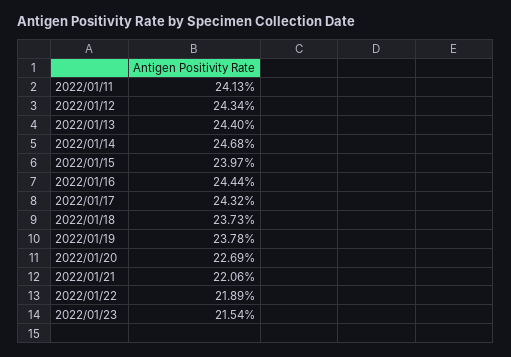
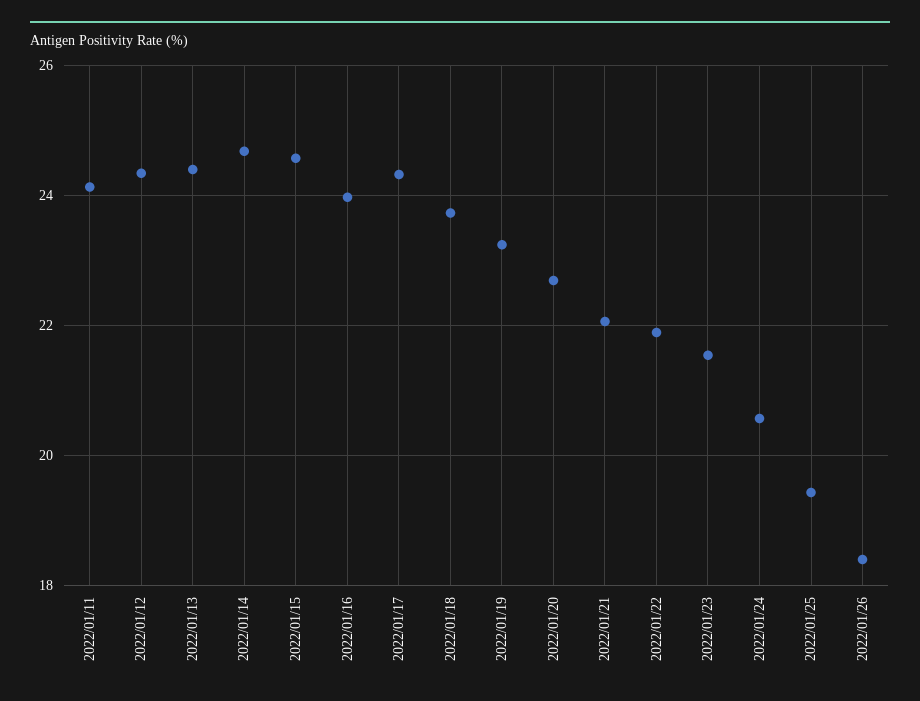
2022/01/15: 23.97 -> 24.6
2022/01/16: 24.44 -> 24
2022/01/19: 23.78 -> 23.2
2022/01/24: none -> 20.6
2022/01/25: none -> 19.4
2022/01/26: none -> 18.4

